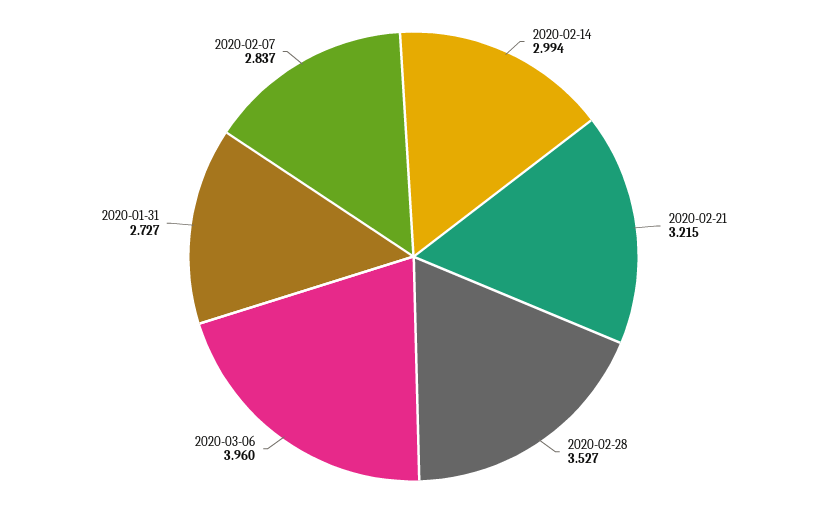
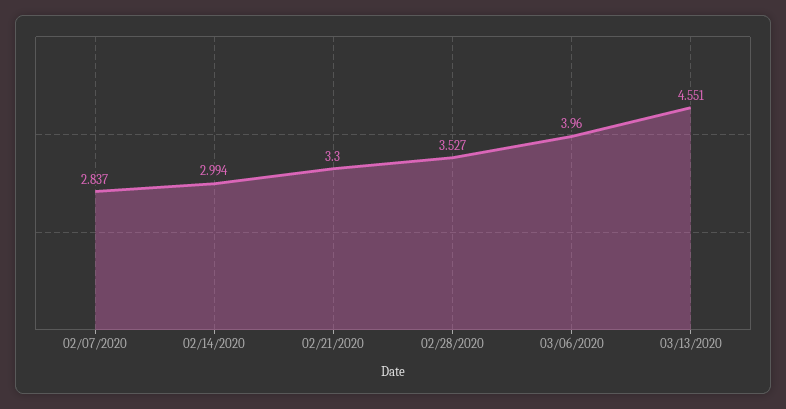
2020-02-21: 3.215 -> 3.3
2020-01-31: 2.727 -> none
03/13/2020: none -> 4.551

